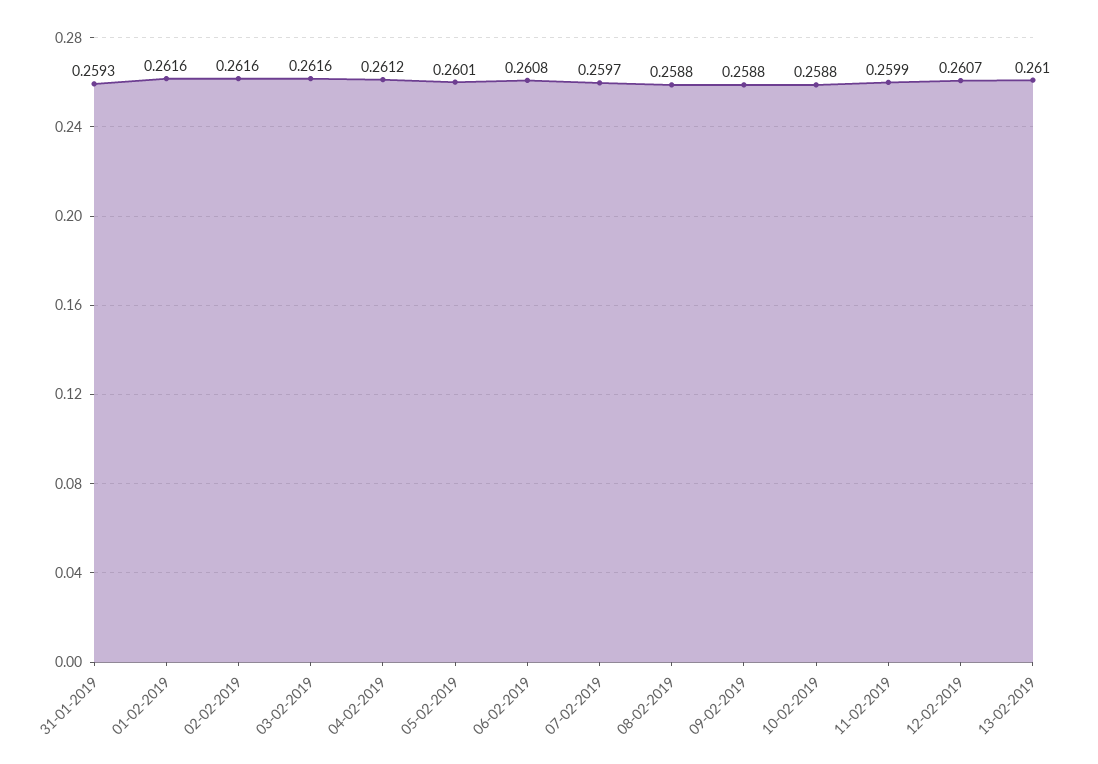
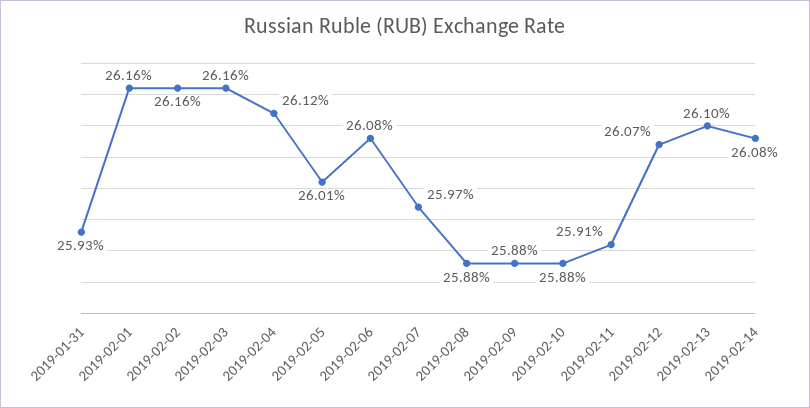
11-02-2019: 0.2599 -> 0.2591
2019-02-14: none -> 0.2608

